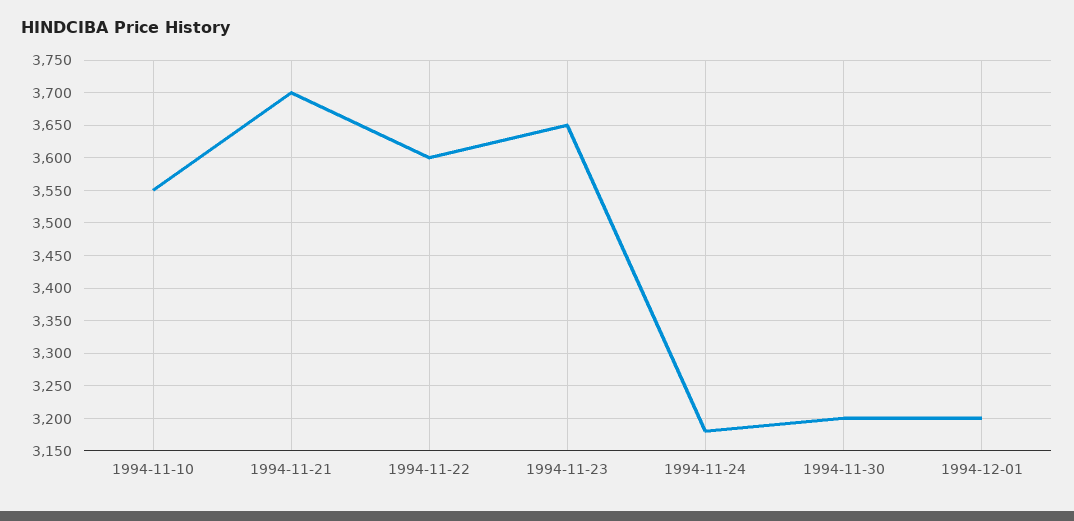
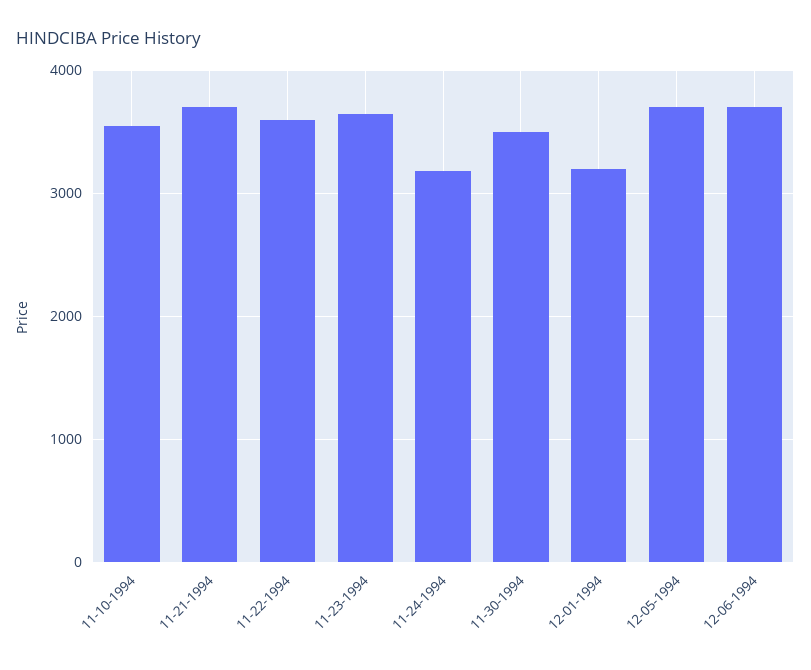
1994-11-30: 3200 -> 3500
12-05-1994: none -> 3700
12-06-1994: none -> 3700

